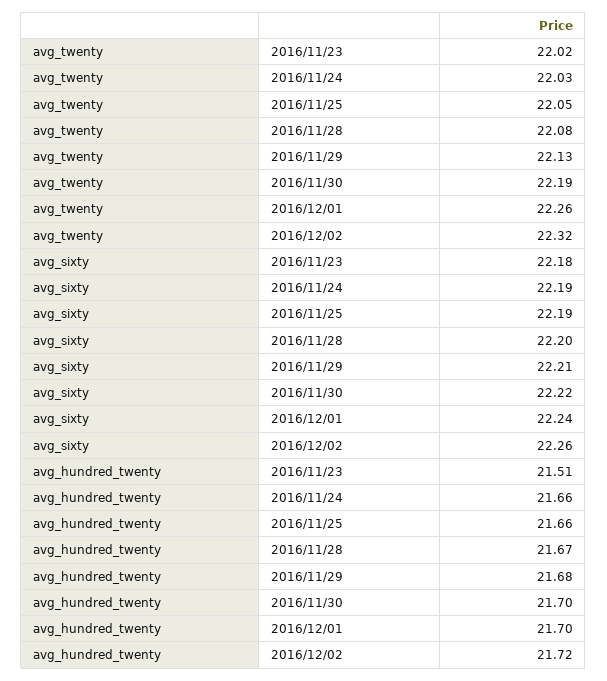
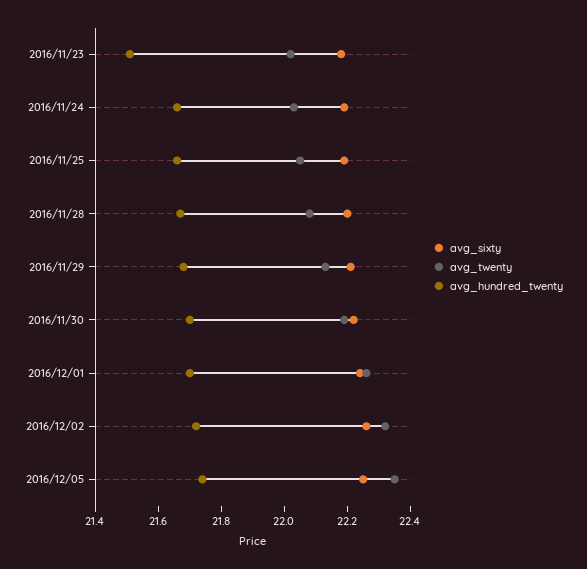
avg_sixty, 2016/12/05: none -> 22.25
avg_twenty, 2016/12/05: none -> 22.35
avg_hundred_twenty, 2016/12/05: none -> 21.75

